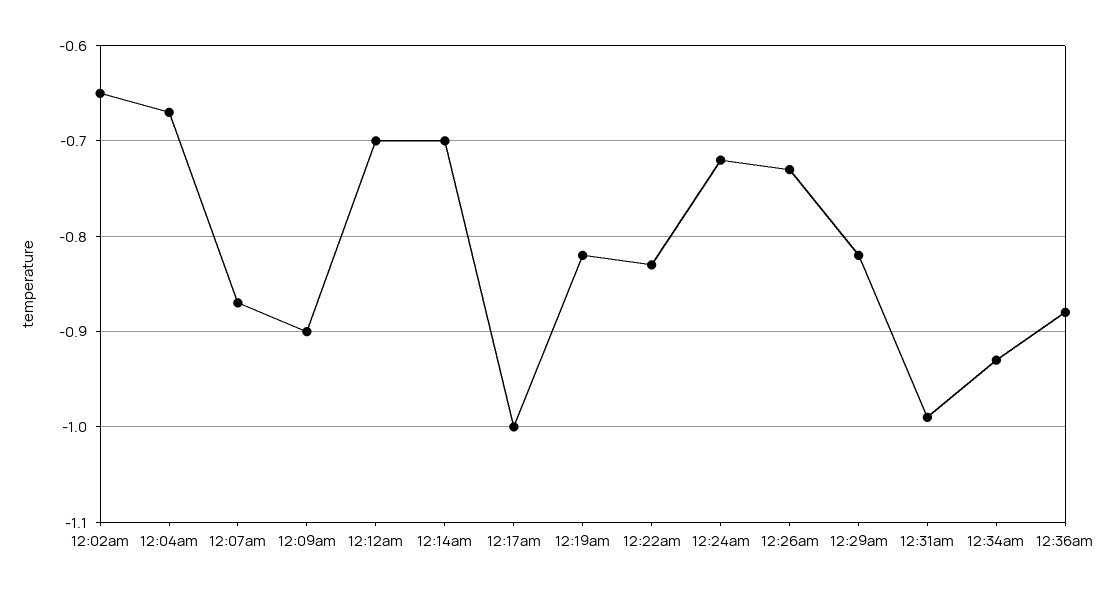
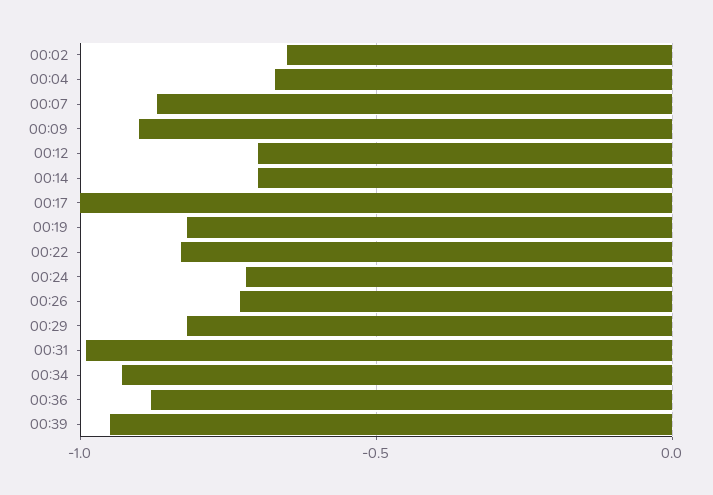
00:39: none -> -0.95

